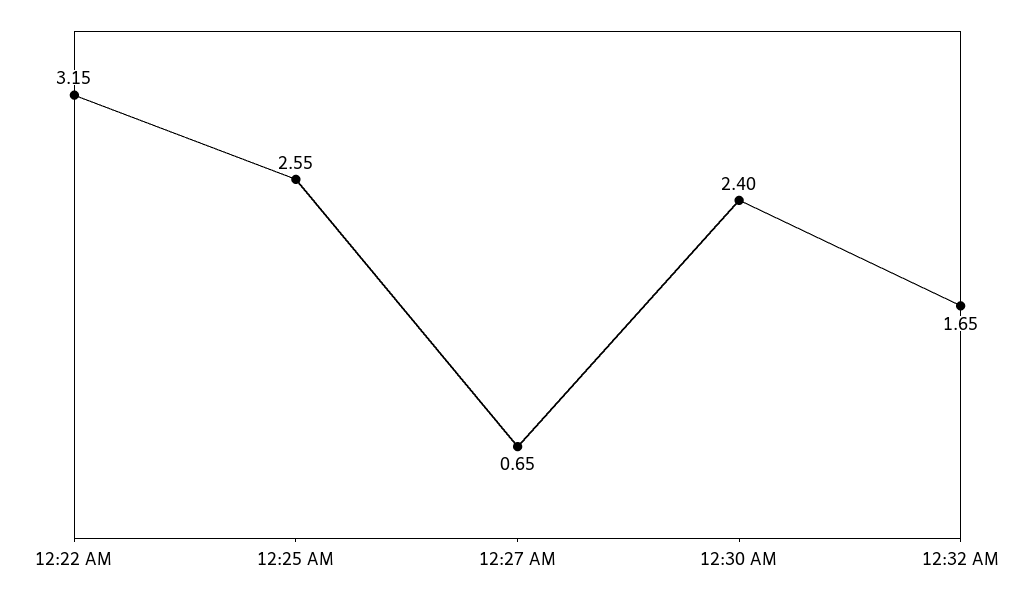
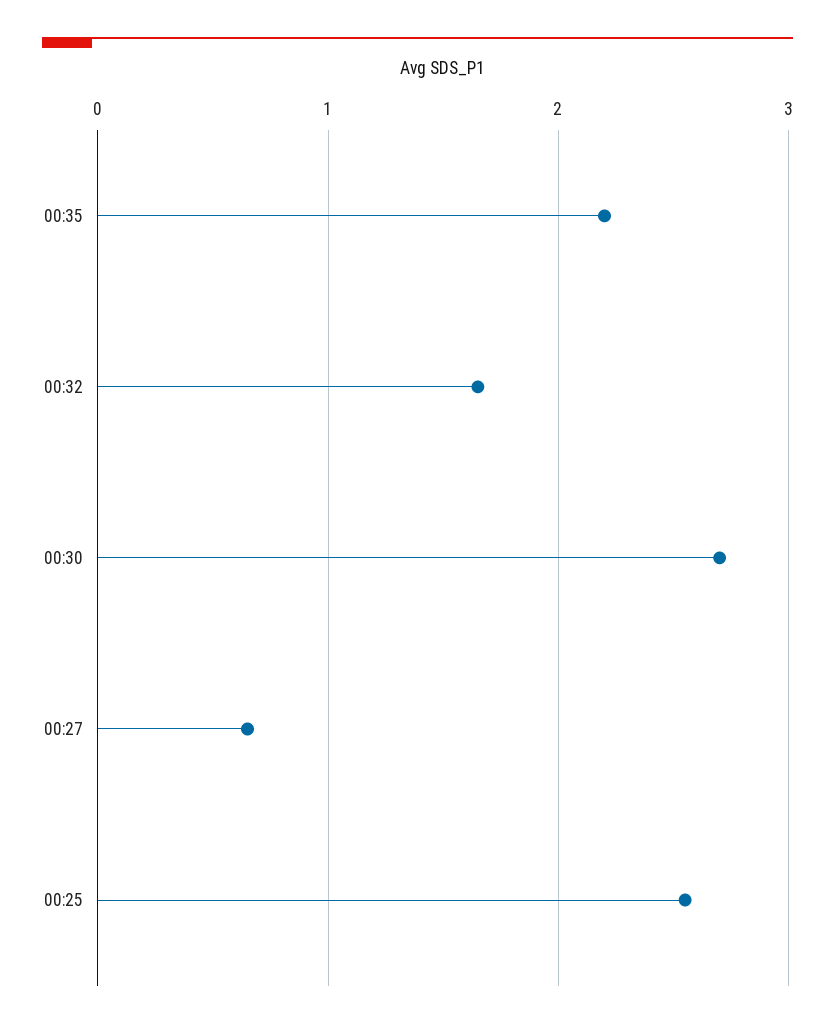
12:22 AM: 3.15 -> none
12:30 AM: 2.4 -> 2.7
00:35: none -> 2.2

